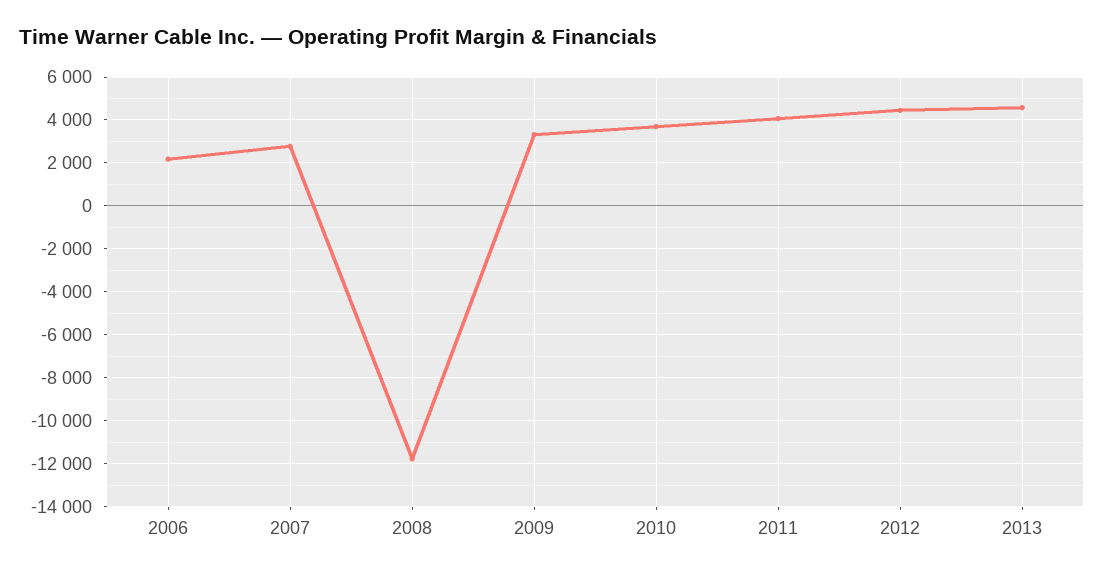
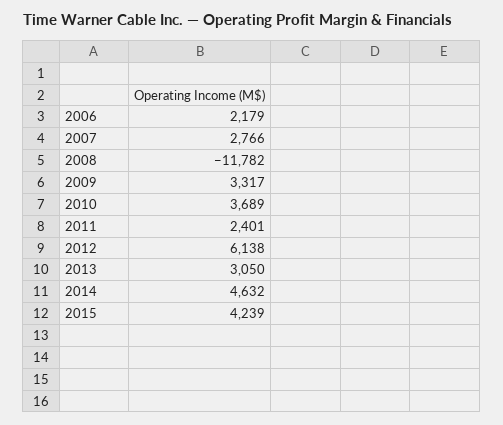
2011: 4000 -> 2401
2012: 4500 -> 6138
2013: 4500 -> 3050
2014: none -> 4632
2015: none -> 4239

